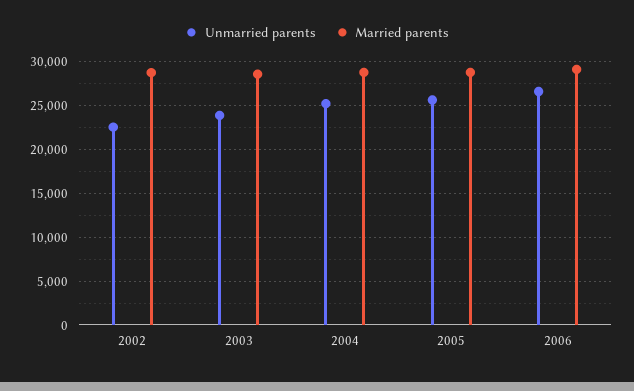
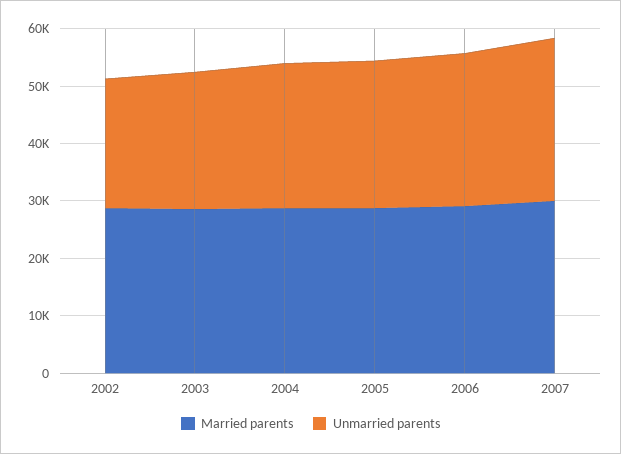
Married parents, 2007: none -> 30000
Unmarried parents, 2007: none -> 28000

